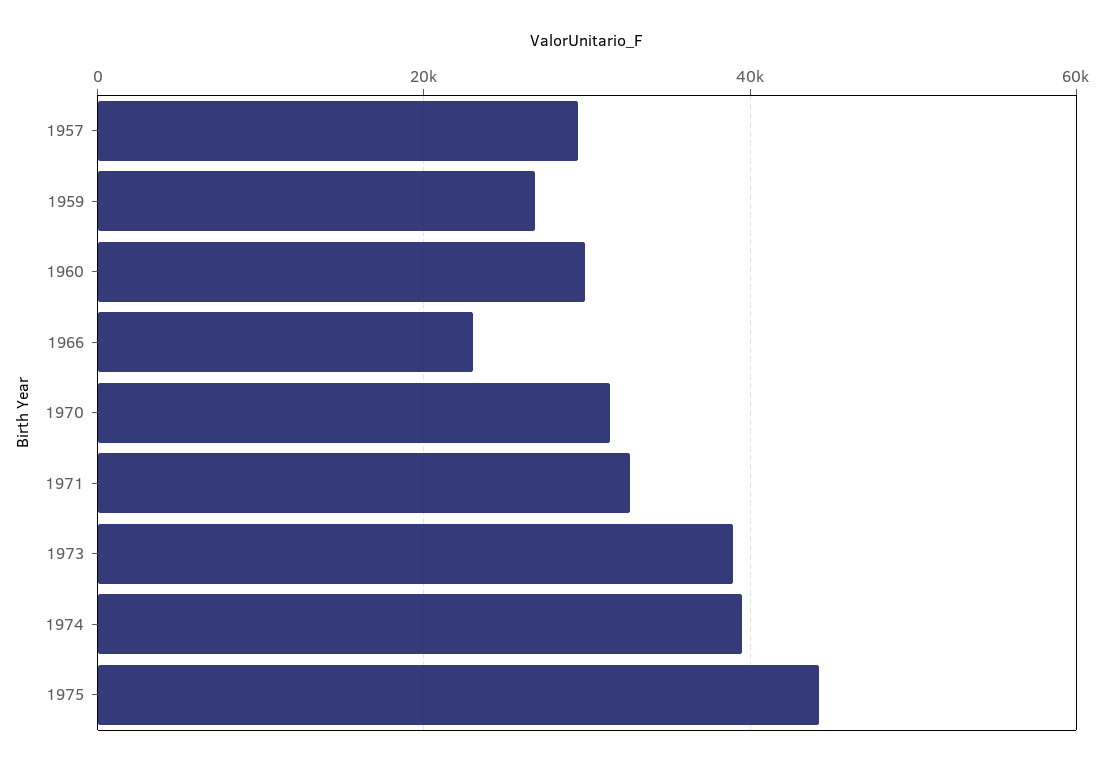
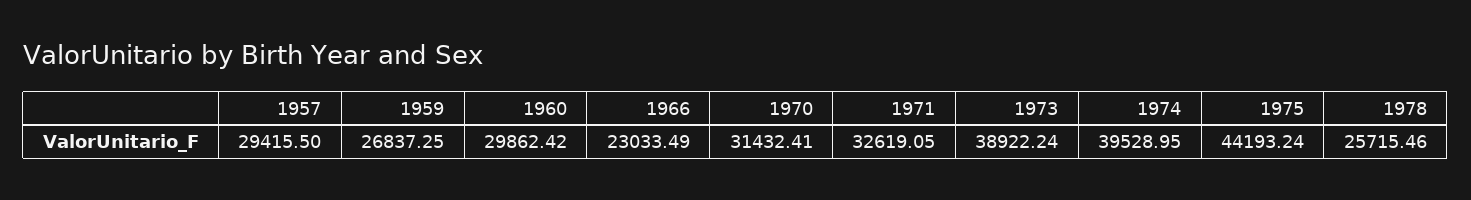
1978: none -> 25715.46

